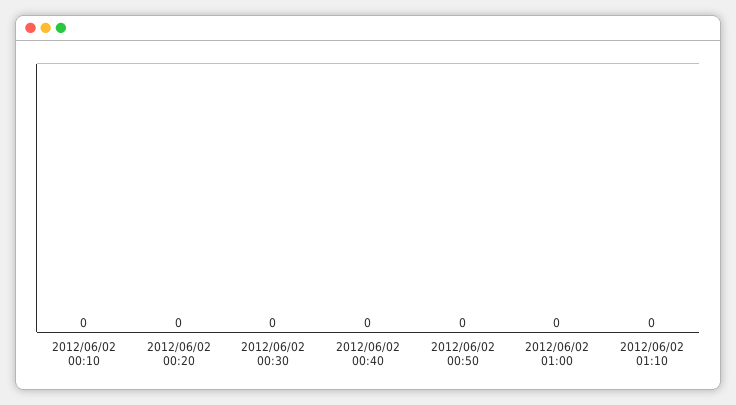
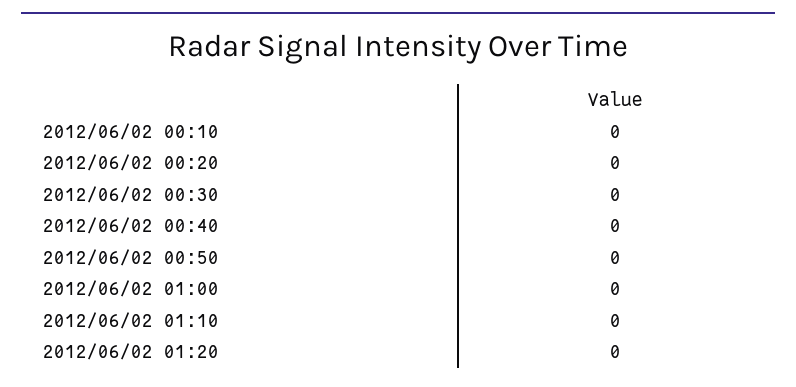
2012/06/02 01:20: none -> 0

